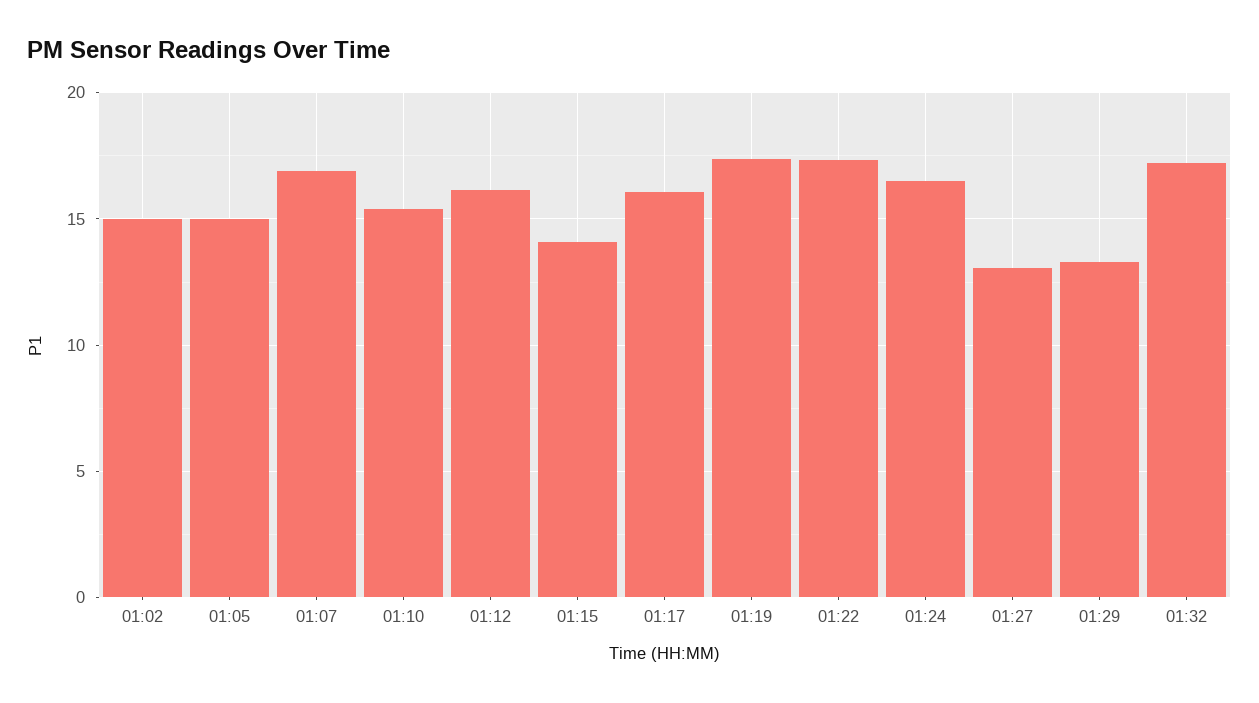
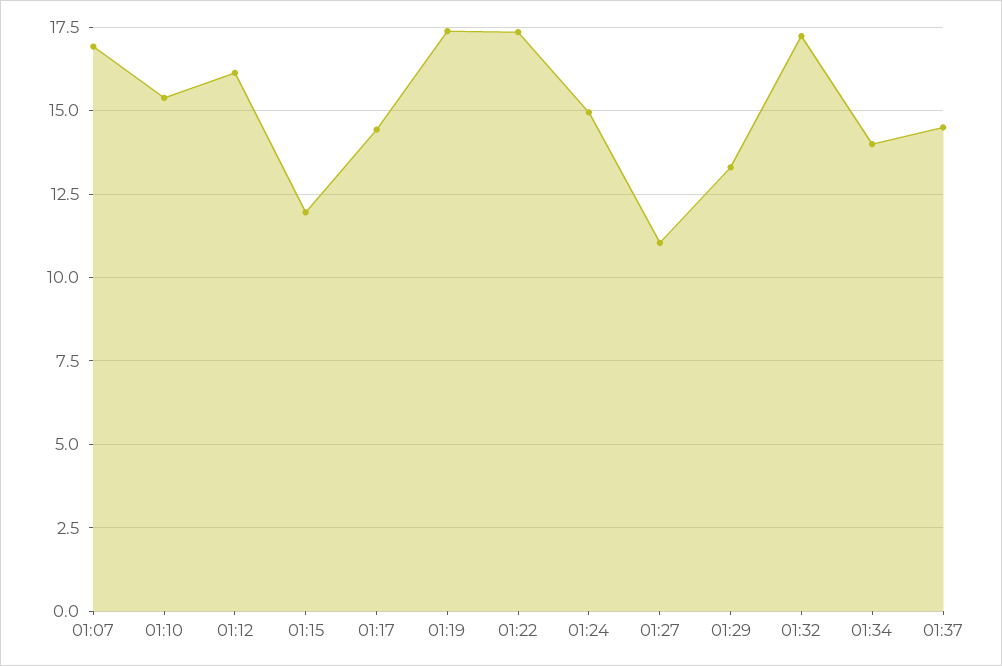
01:02: 15 -> none
01:05: 15 -> none
01:15: 14 -> 12
01:17: 16 -> 14.5
01:24: 16.5 -> 15
01:27: 13 -> 11
01:34: none -> 14
01:37: none -> 14.5

